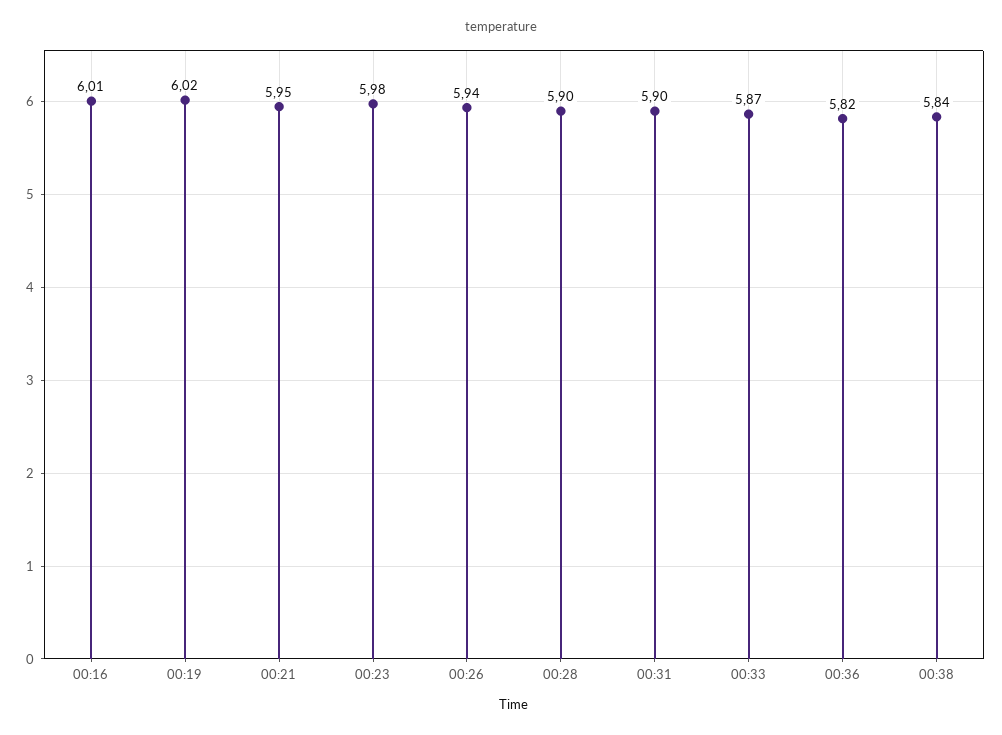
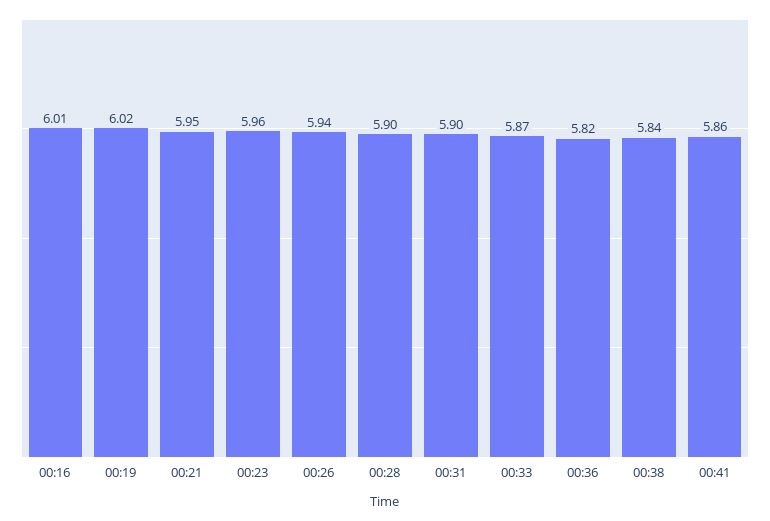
00:23: 5.98 -> 5.96
00:41: none -> 5.86

